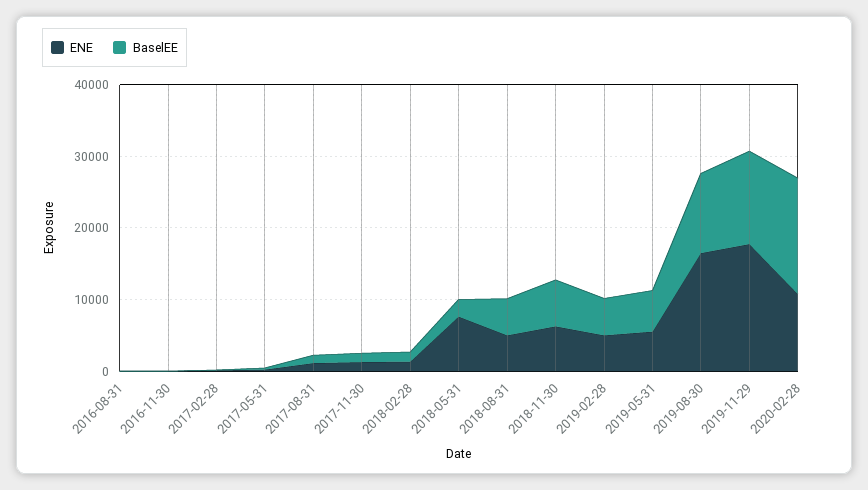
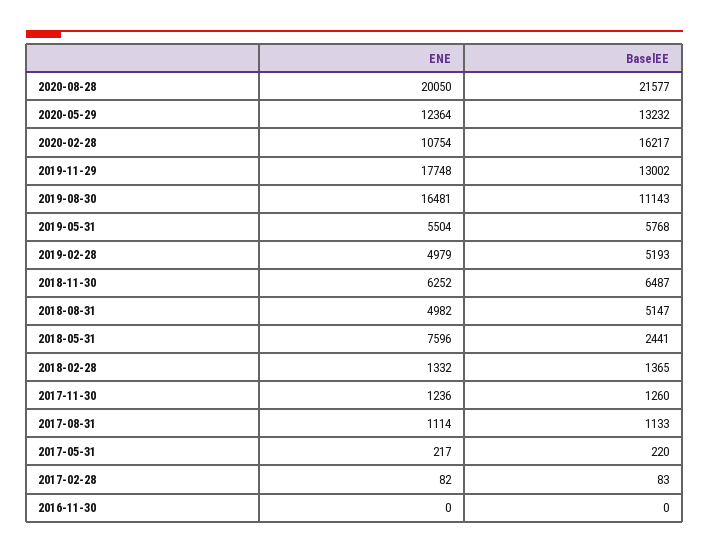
ENE, 2016-08-31: 0 -> none
BaselEE, 2016-08-31: 0 -> none
ENE, 2020-08-28: none -> 20050
BaselEE, 2020-08-28: none -> 21577
ENE, 2020-05-29: none -> 12364
BaselEE, 2020-05-29: none -> 13232

